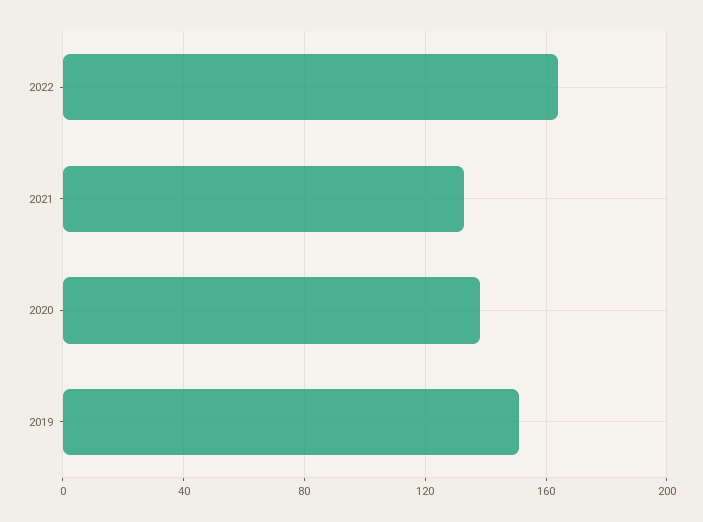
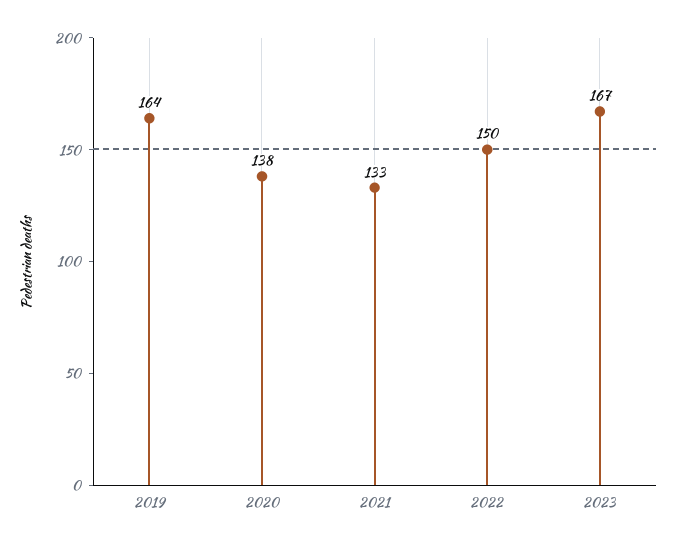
2022: 165 -> 150
2019: 150 -> 164
2023: none -> 167

